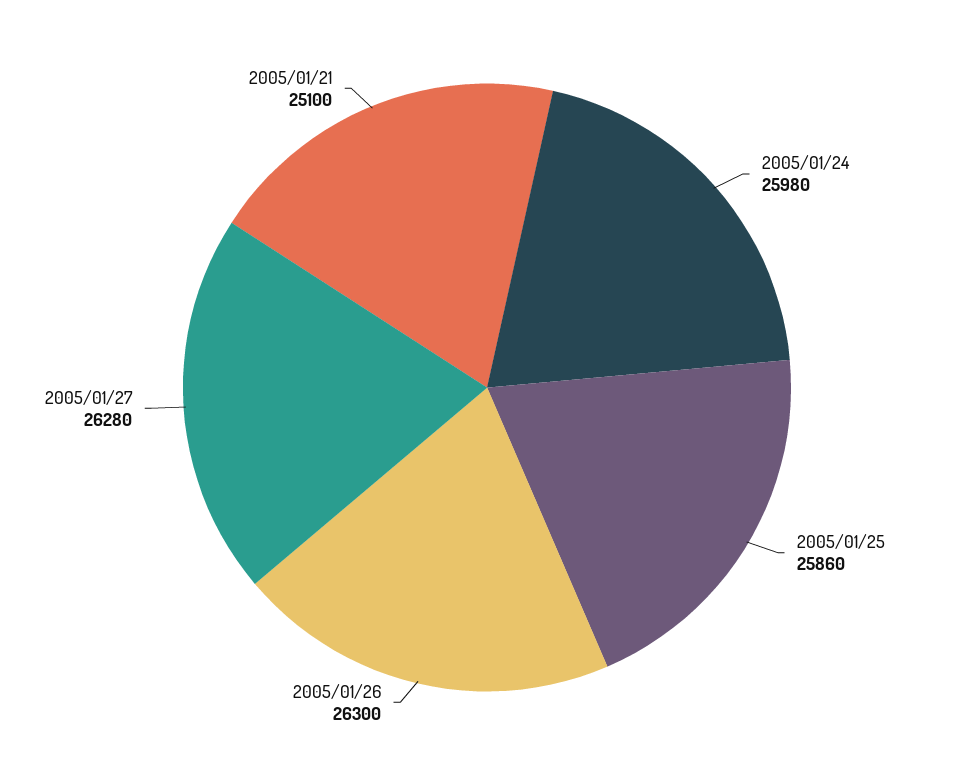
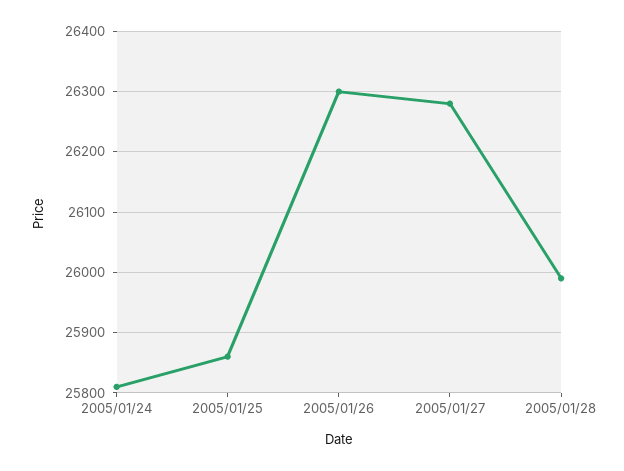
2005/01/24: 25980 -> 25810
2005/01/21: 25100 -> none
2005/01/28: none -> 25990

